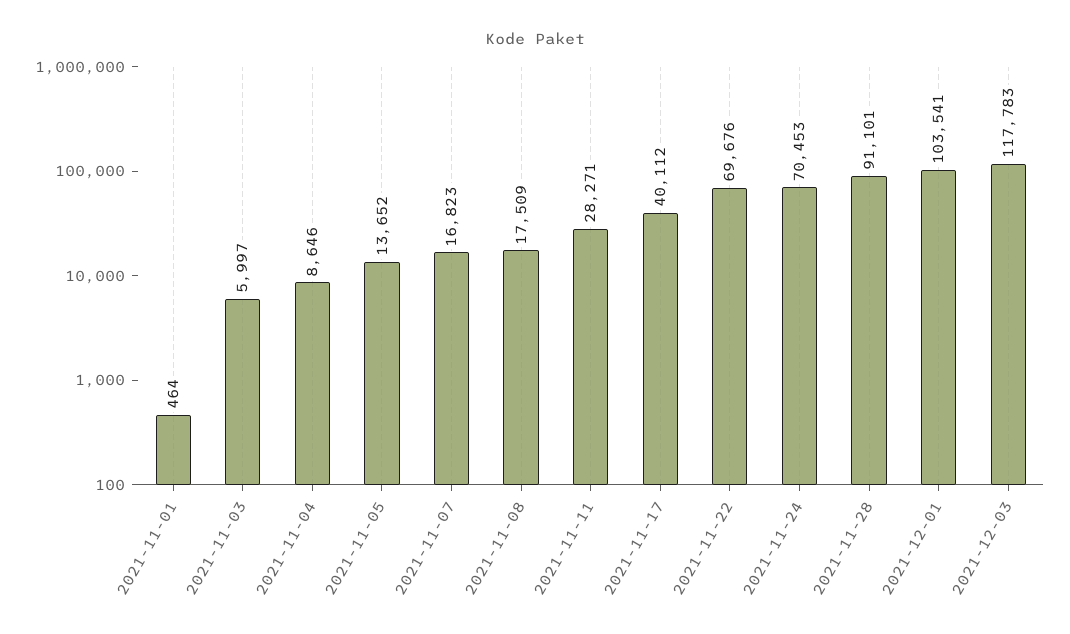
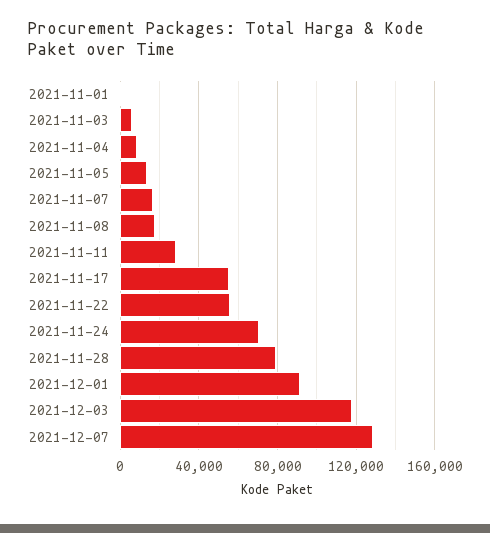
2021-11-17: 40112 -> 55000
2021-11-22: 69676 -> 55000
2021-11-28: 91101 -> 80000
2021-12-01: 103541 -> 90000
2021-12-07: none -> 130000

